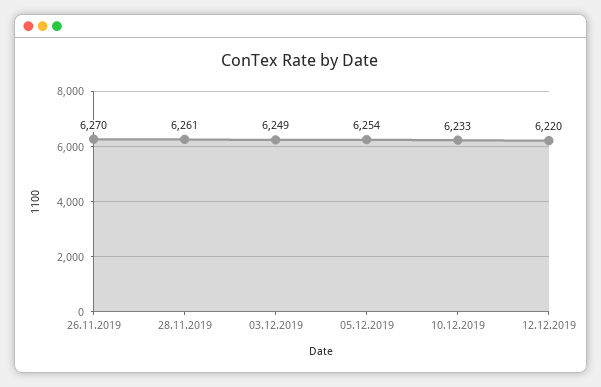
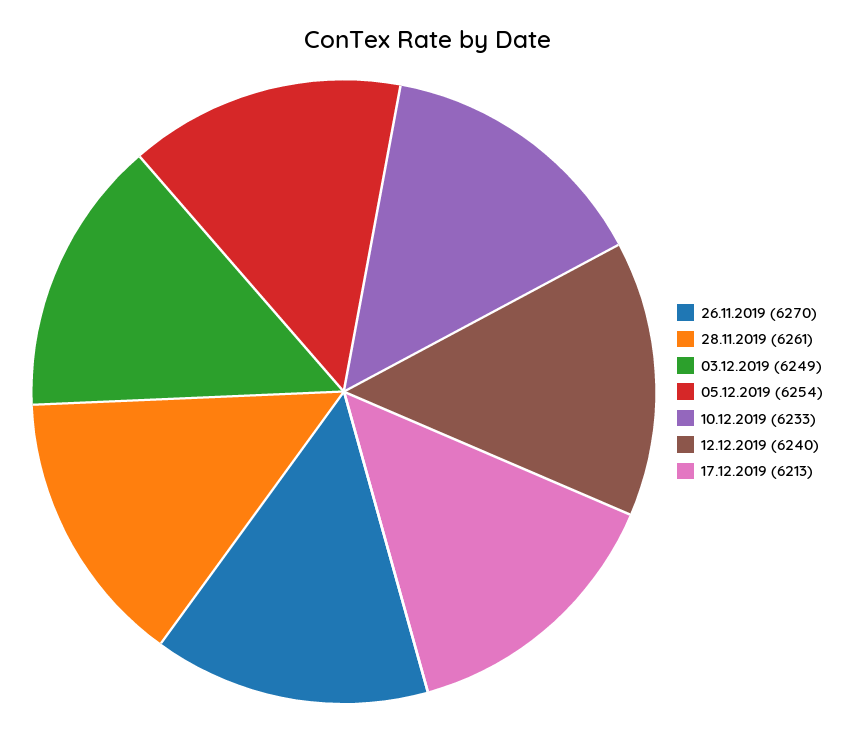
12.12.2019: 6220 -> 6240
17.12.2019: none -> 6213

